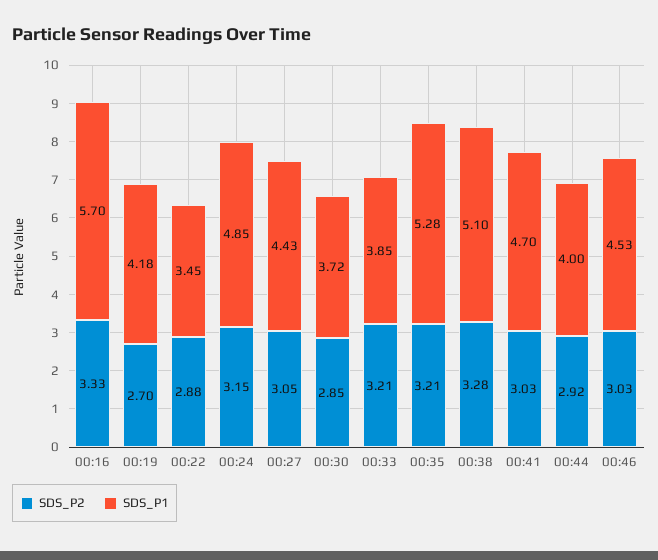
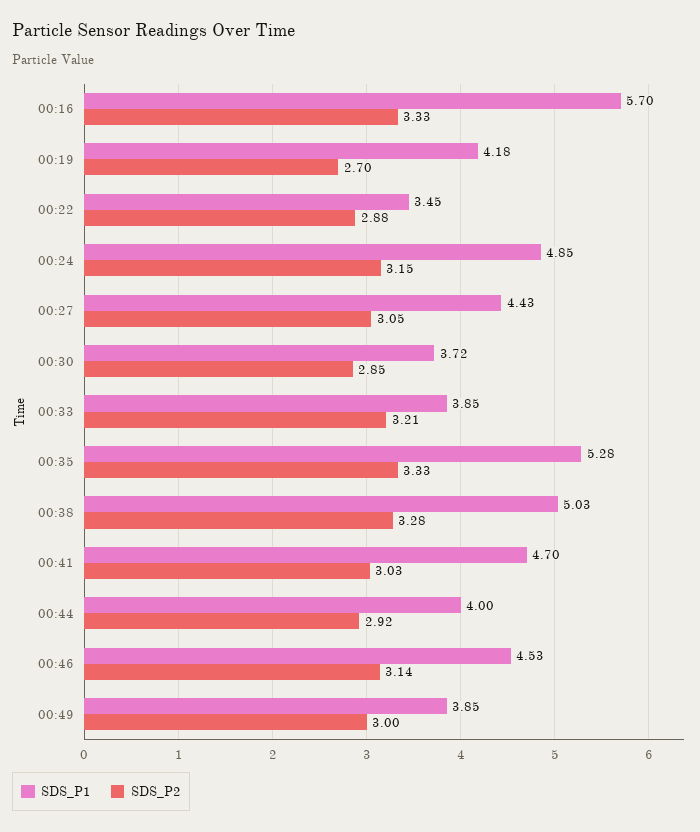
SDS_P2, 00:35: 3.21 -> 3.33
SDS_P1, 00:38: 5.1 -> 5.03
SDS_P2, 00:46: 3.03 -> 3.14
SDS_P1, 00:49: none -> 3.85
SDS_P2, 00:49: none -> 3

